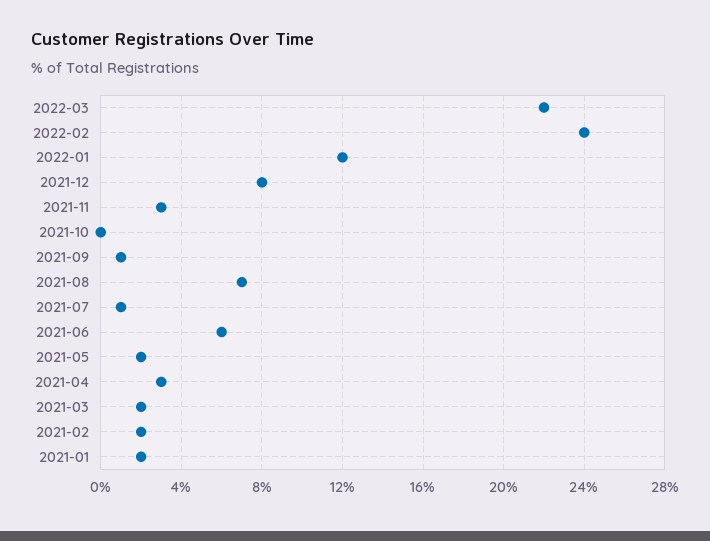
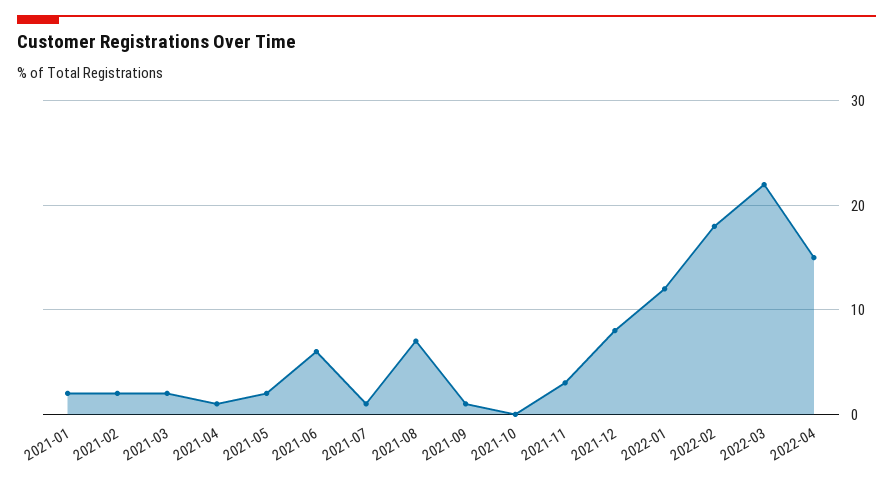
2022-02: 24 -> 18
2021-04: 3 -> 1
2022-04: none -> 15

